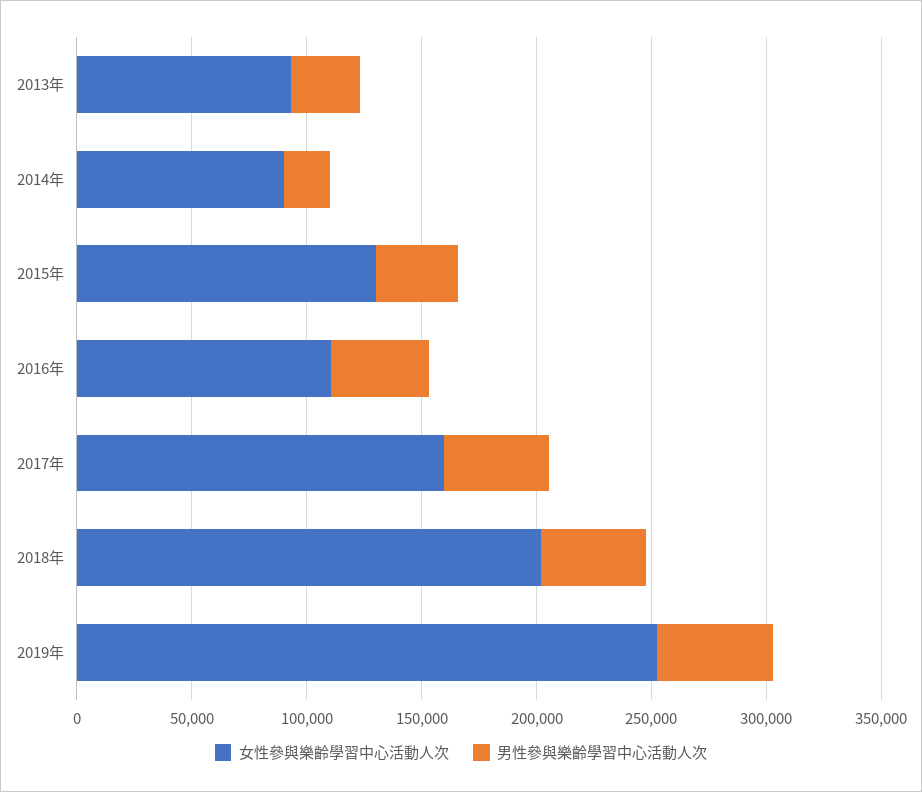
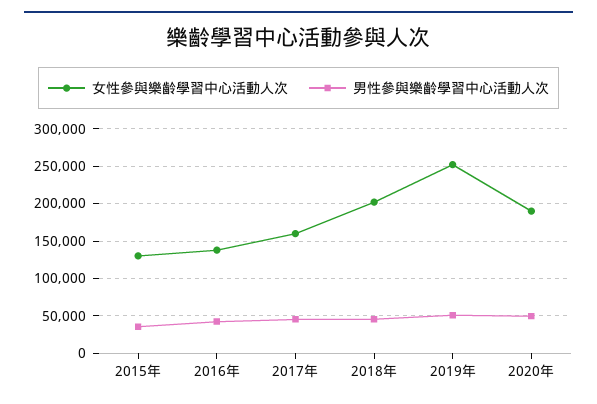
女性參與樂齡學習中心活動人次, 2013年: 90000 -> none
男性參與樂齡學習中心活動人次, 2013年: 30000 -> none
女性參與樂齡學習中心活動人次, 2014年: 90000 -> none
男性參與樂齡學習中心活動人次, 2014年: 20000 -> none
女性參與樂齡學習中心活動人次, 2016年: 110000 -> 140000
女性參與樂齡學習中心活動人次, 2020年: none -> 190000
男性參與樂齡學習中心活動人次, 2020年: none -> 50000

